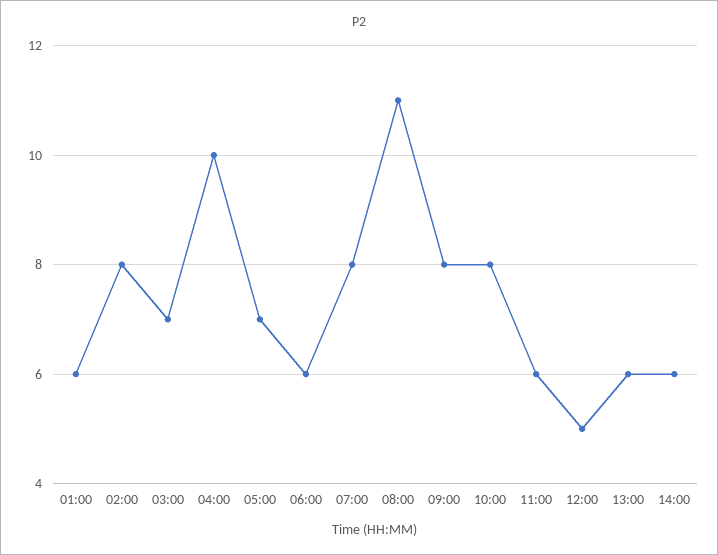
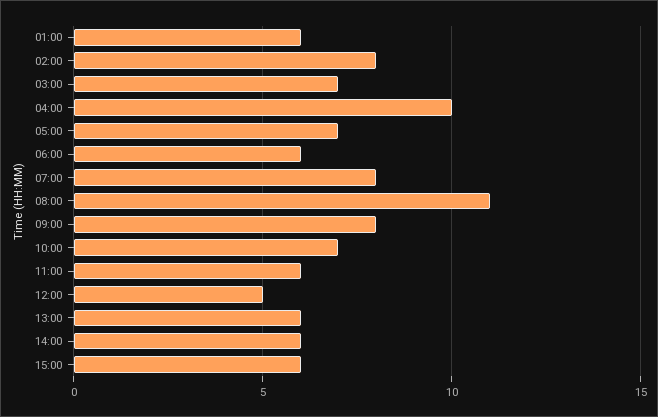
10:00: 8 -> 7
15:00: none -> 6

